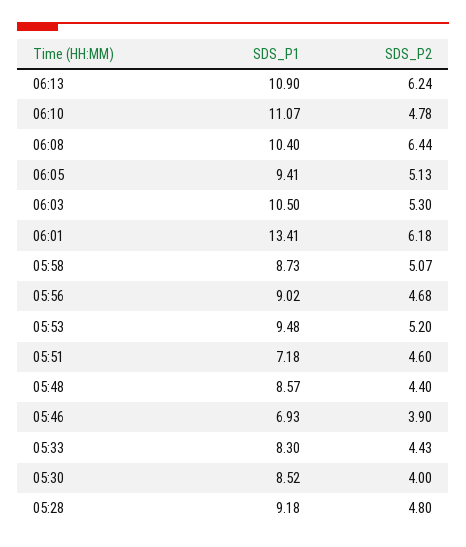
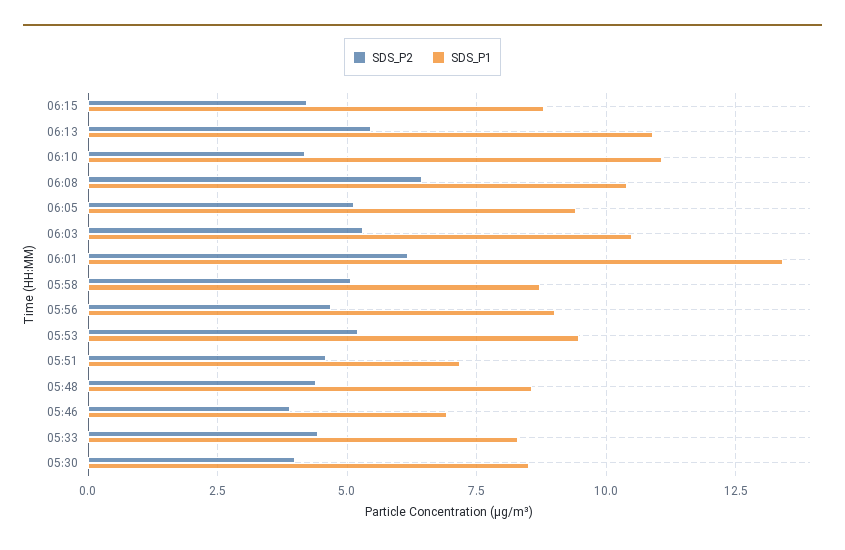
SDS_P2, 06:13: 6.24 -> 5.5
SDS_P2, 06:10: 4.78 -> 4.25
SDS_P1, 05:28: 9.18 -> none
SDS_P2, 05:28: 4.8 -> none
SDS_P2, 06:15: none -> 4.25
SDS_P1, 06:15: none -> 8.75

